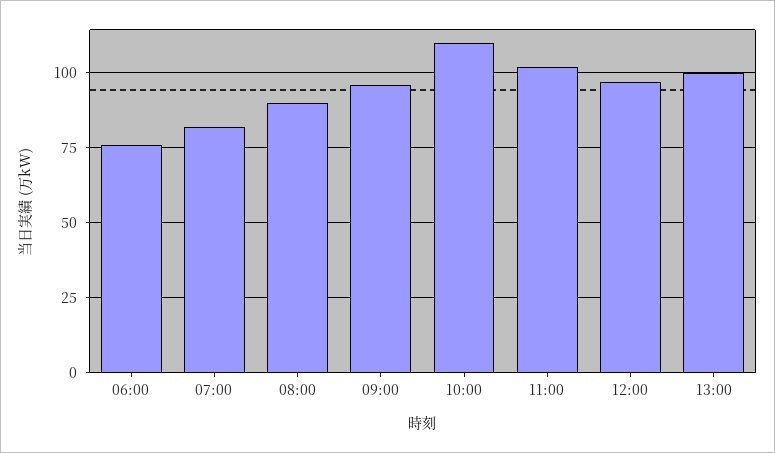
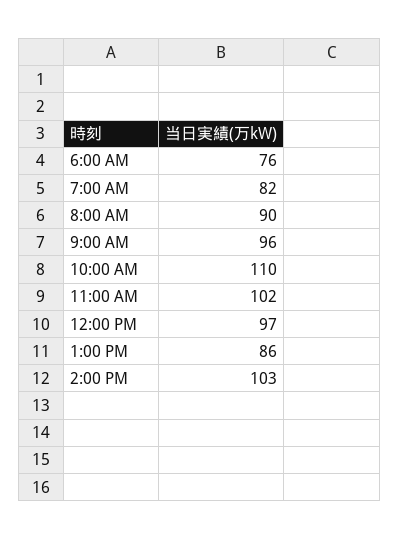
13:00: 100 -> 86
2:00 PM: none -> 103

